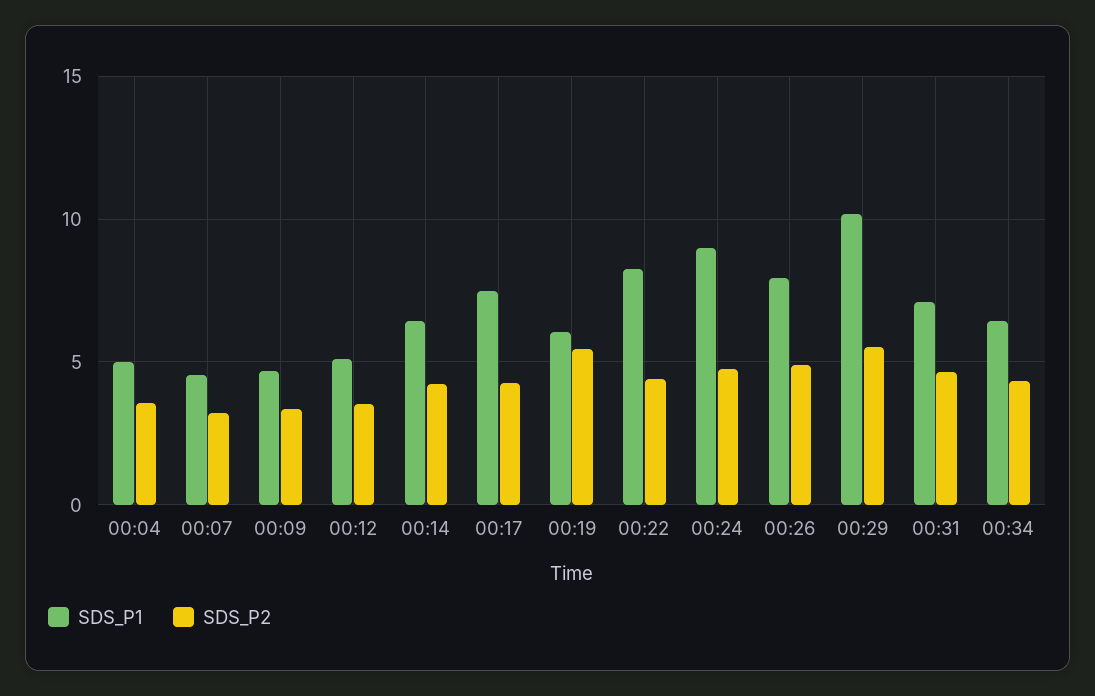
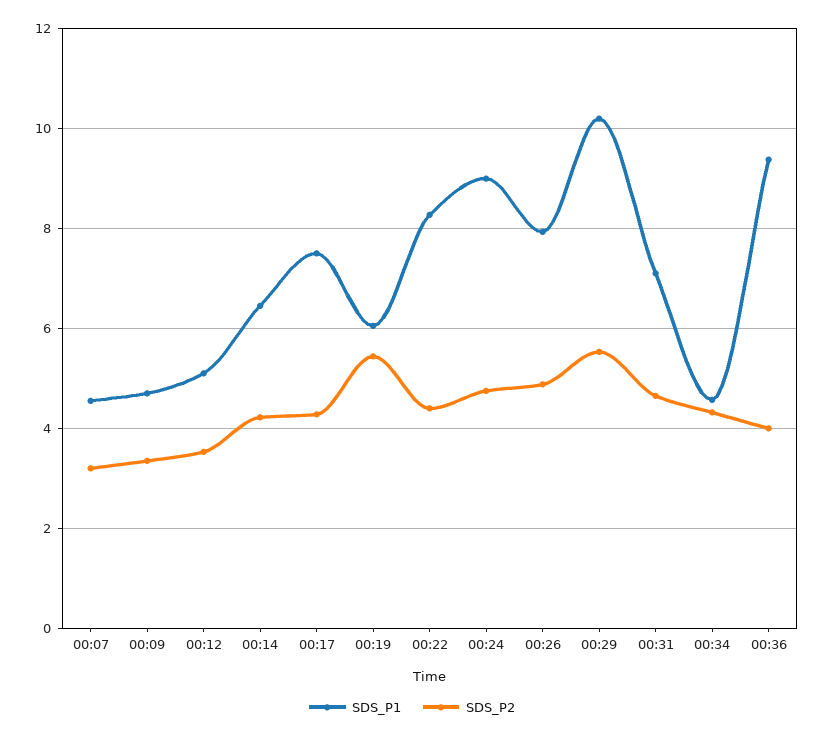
SDS_P1, 00:04: 5 -> none
SDS_P2, 00:04: 3.5 -> none
SDS_P1, 00:34: 6.5 -> 4.6
SDS_P1, 00:36: none -> 9.4
SDS_P2, 00:36: none -> 4

